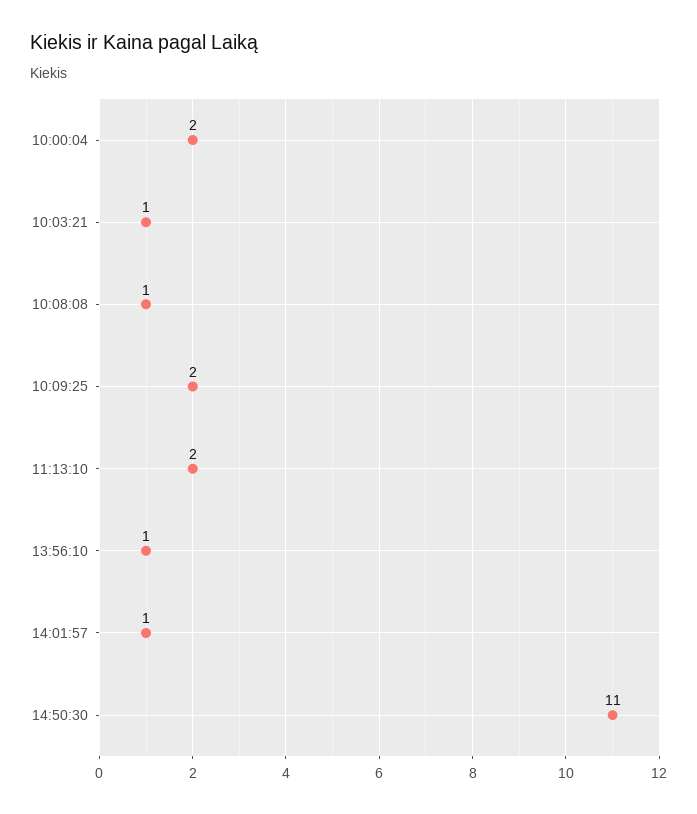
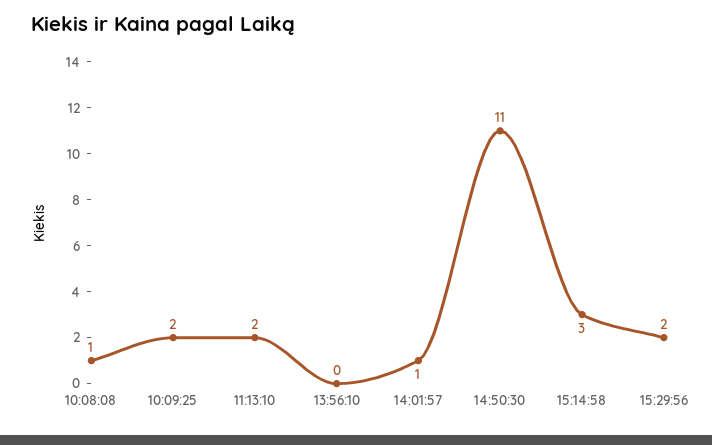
10:00:04: 2 -> none
10:03:21: 1 -> none
13:56:10: 1 -> 0
15:14:58: none -> 3
15:29:56: none -> 2

